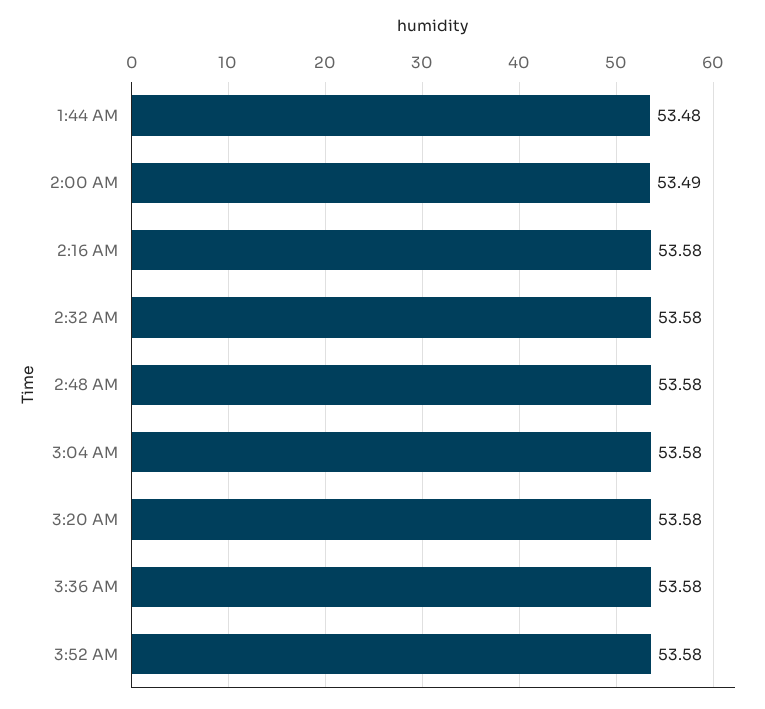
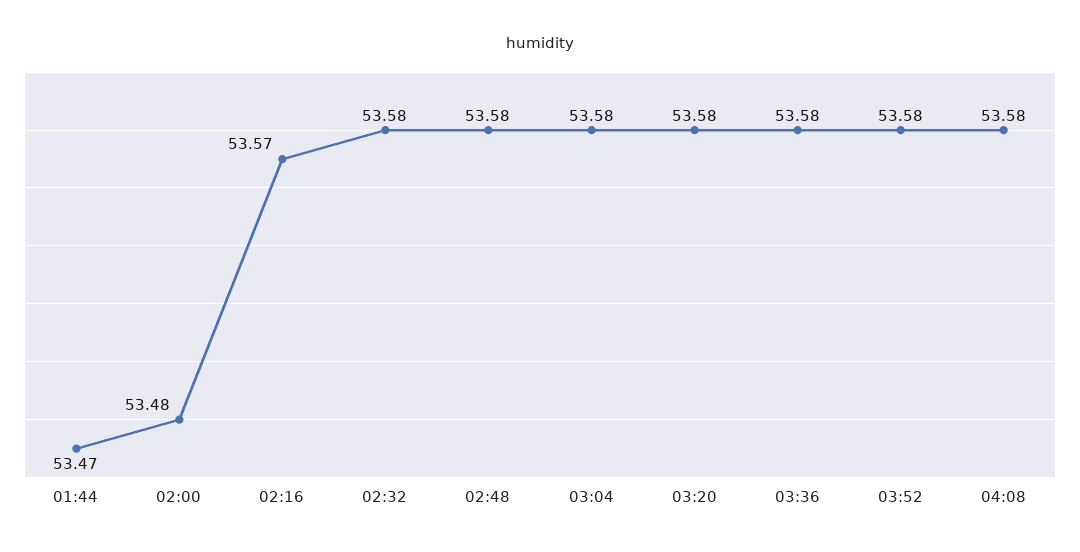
1:44 AM: 53.48 -> 53.47
2:00 AM: 53.49 -> 53.48
2:16 AM: 53.58 -> 53.57
04:08: none -> 53.58

